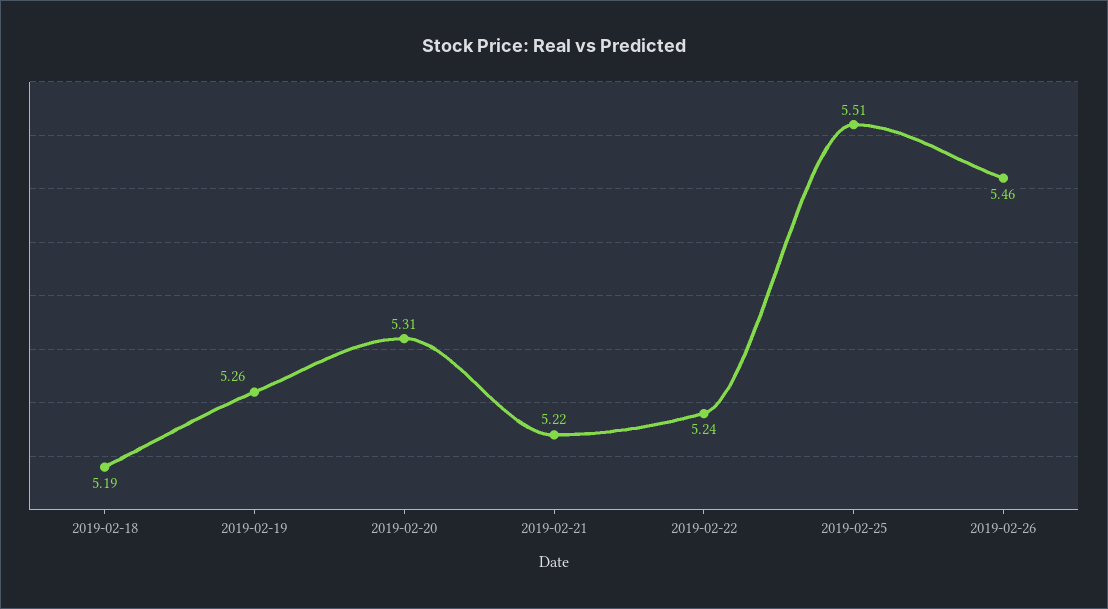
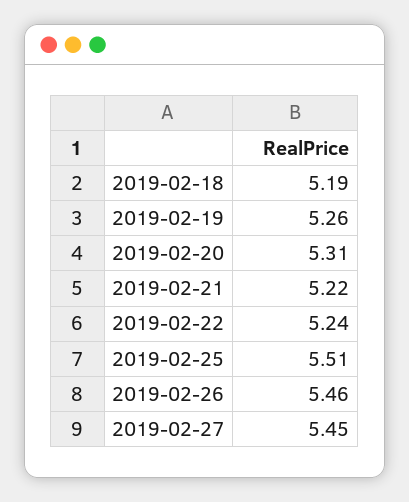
2019-02-27: none -> 5.45

